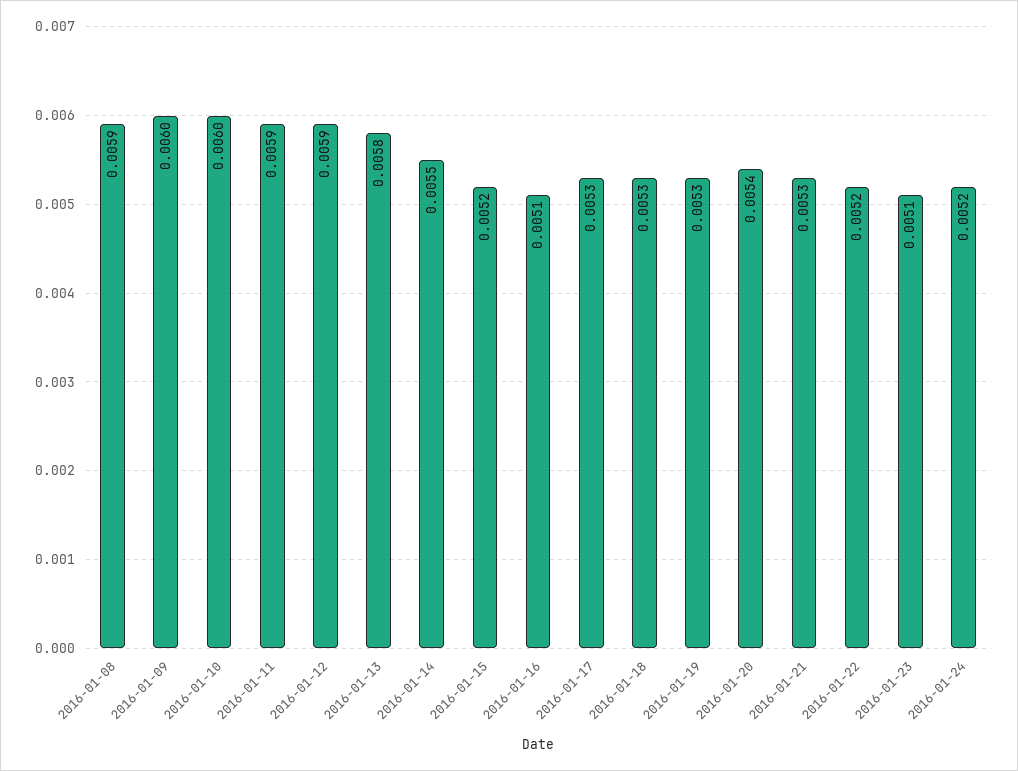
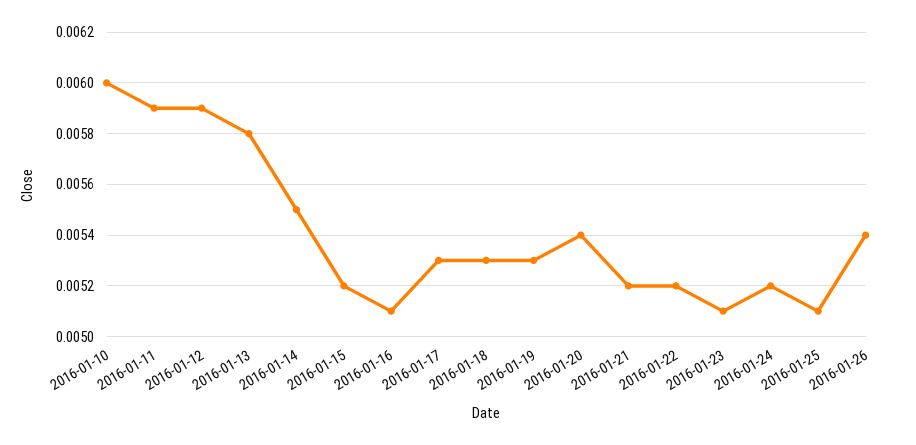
2016-01-08: 0.0059 -> none
2016-01-09: 0.006 -> none
2016-01-21: 0.0053 -> 0.0052
2016-01-25: none -> 0.0051
2016-01-26: none -> 0.0054

